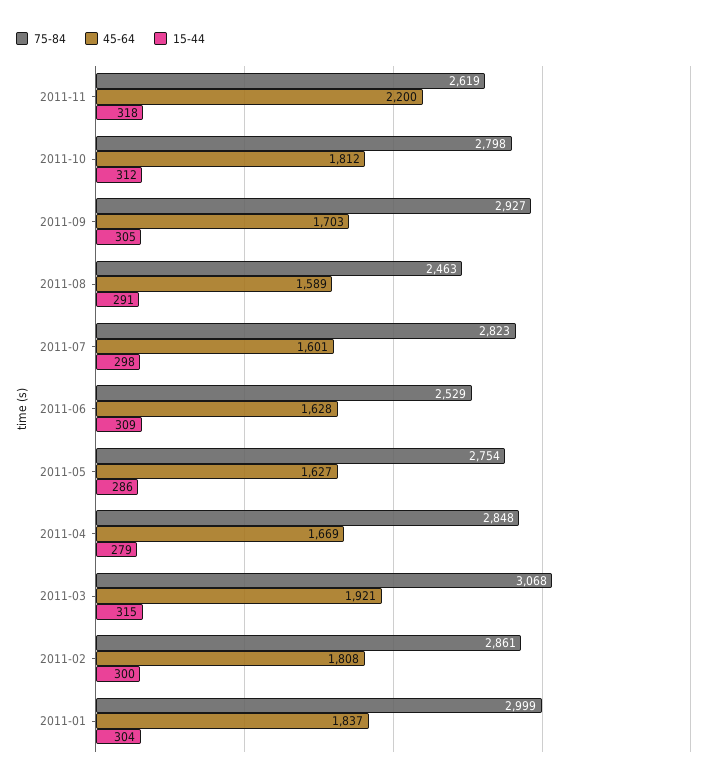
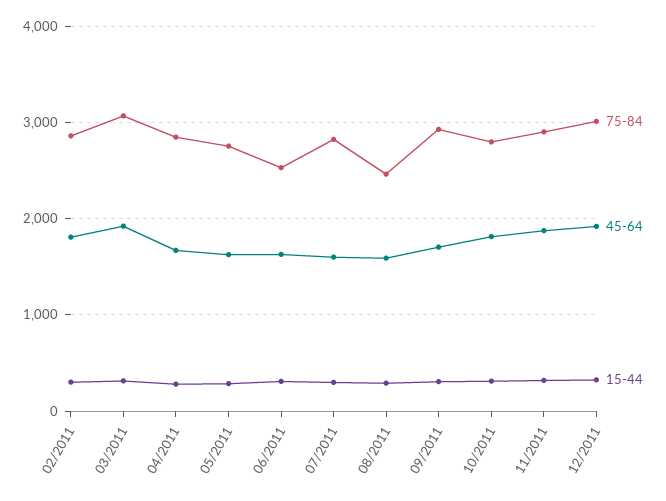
75-84, 2011-11: 2619 -> 2900
45-64, 2011-11: 2200 -> 1900
75-84, 2011-01: 2999 -> none
45-64, 2011-01: 1837 -> none
15-44, 2011-01: 304 -> none
75-84, 12/2011: none -> 3000
45-64, 12/2011: none -> 1900
15-44, 12/2011: none -> 300

